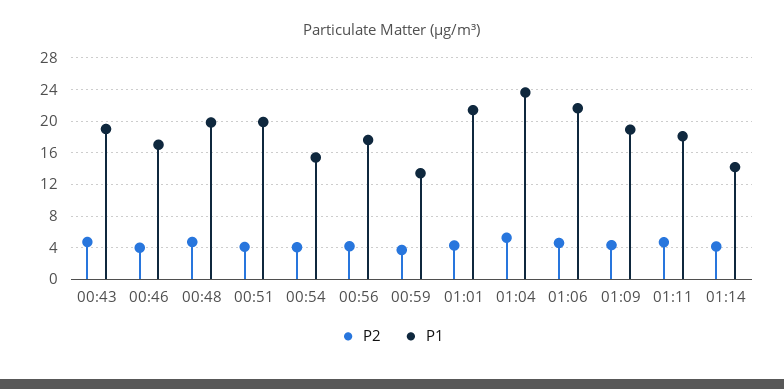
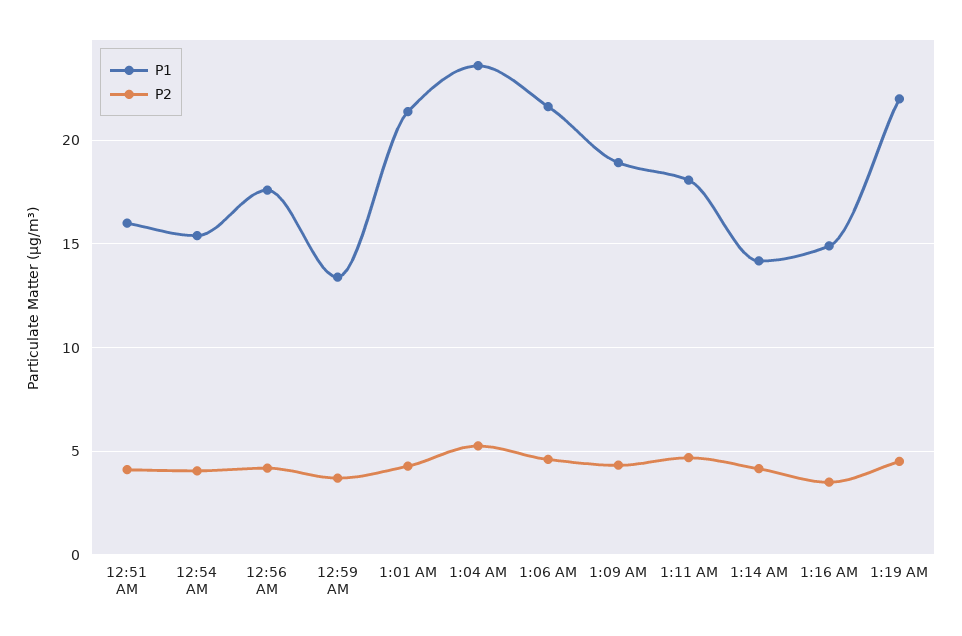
P2, 00:43: 5 -> none
P1, 00:43: 19 -> none
P2, 00:46: 4 -> none
P1, 00:46: 17 -> none
P2, 00:48: 5 -> none
P1, 00:48: 20 -> none
P1, 00:51: 20 -> 16
P1, 1:16 AM: none -> 15
P2, 1:16 AM: none -> 3.5
P1, 1:19 AM: none -> 22
P2, 1:19 AM: none -> 4.5

